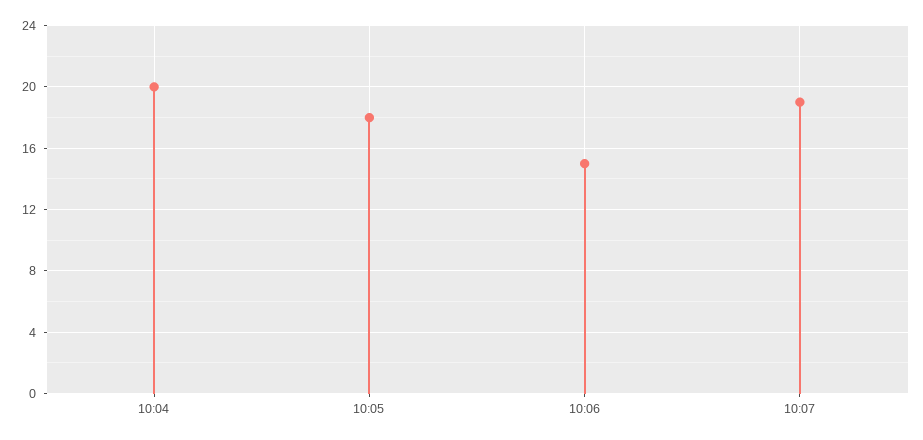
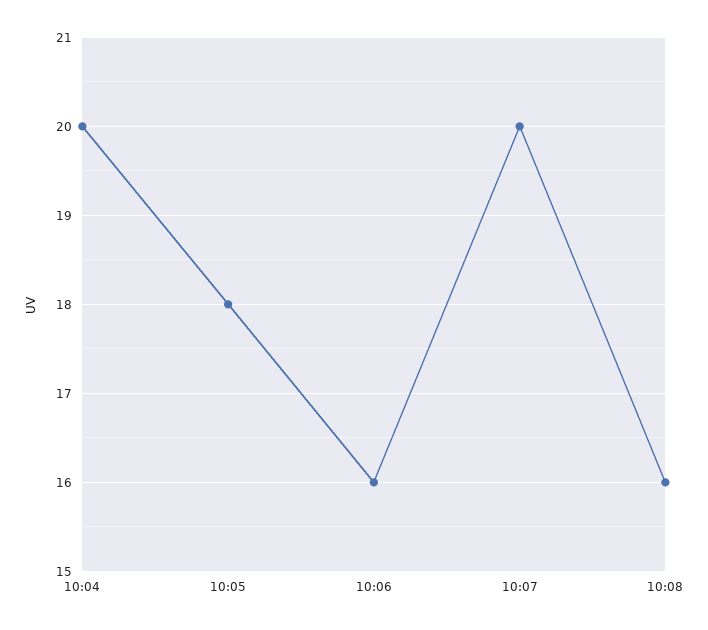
10:06: 15 -> 16
10:07: 19 -> 20
10:08: none -> 16

